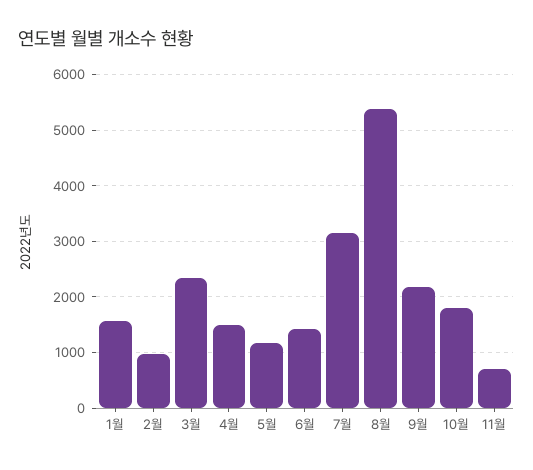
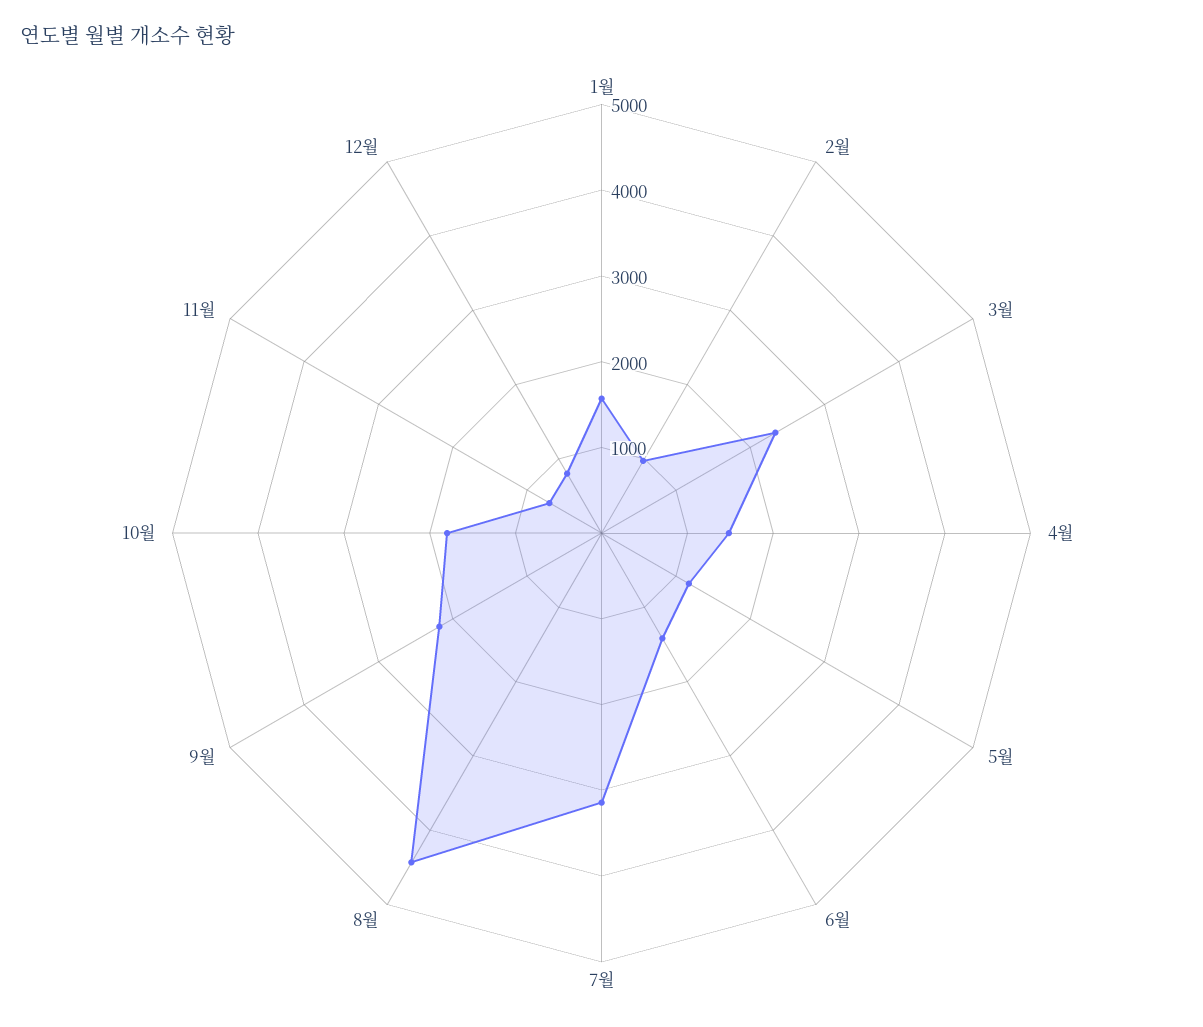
8월: 5400 -> 4400
12월: none -> 800

